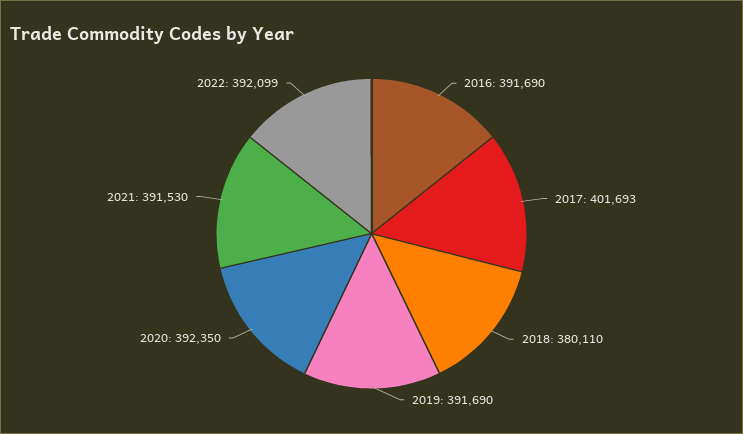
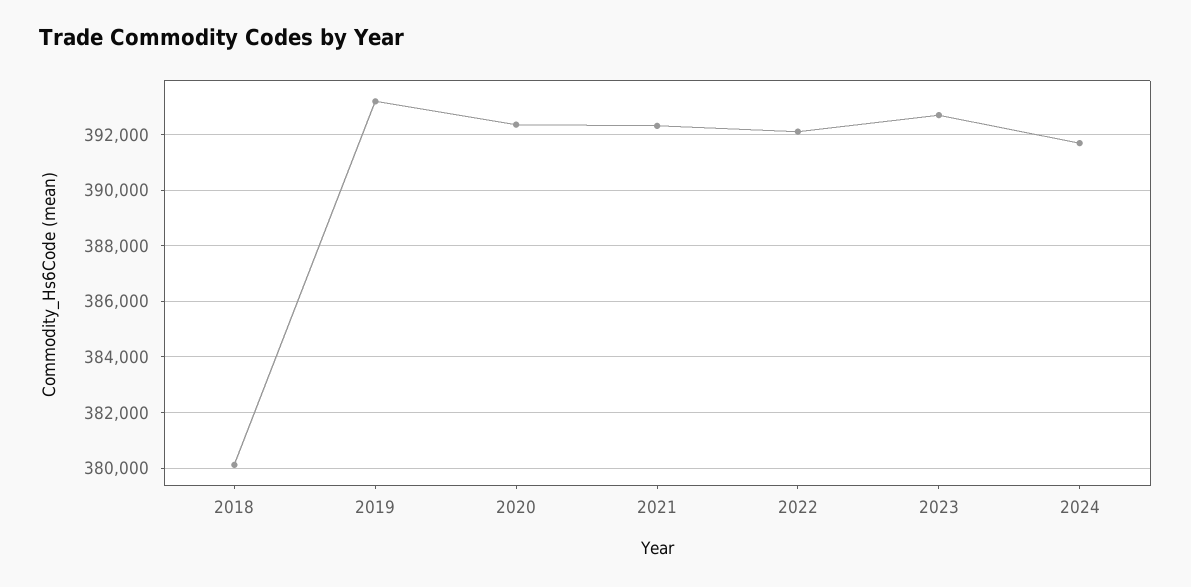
2016: 391690 -> none
2017: 401693 -> none
2019: 391690 -> 393250
2021: 391530 -> 392250
2023: none -> 392750
2024: none -> 391750

